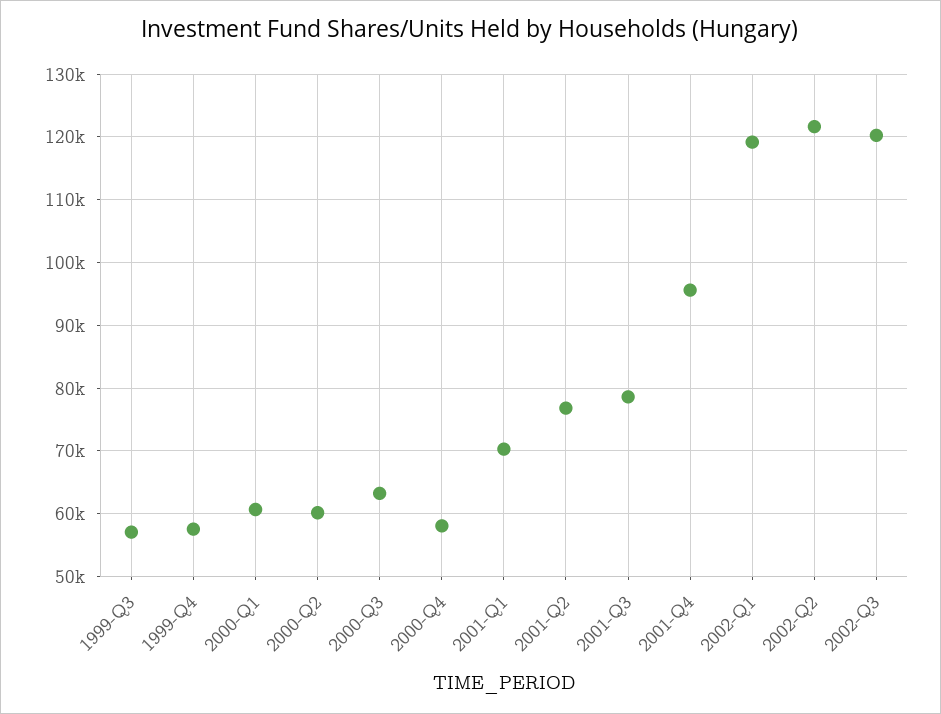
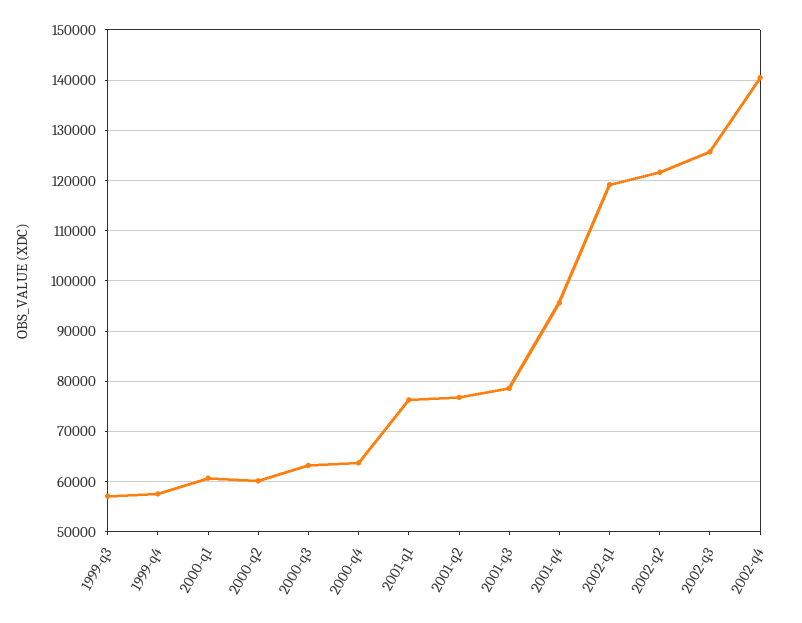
2000-Q4: 58000 -> 64000
2001-Q1: 70000 -> 76000
2002-Q3: 120000 -> 126000
2002-q4: none -> 140000

